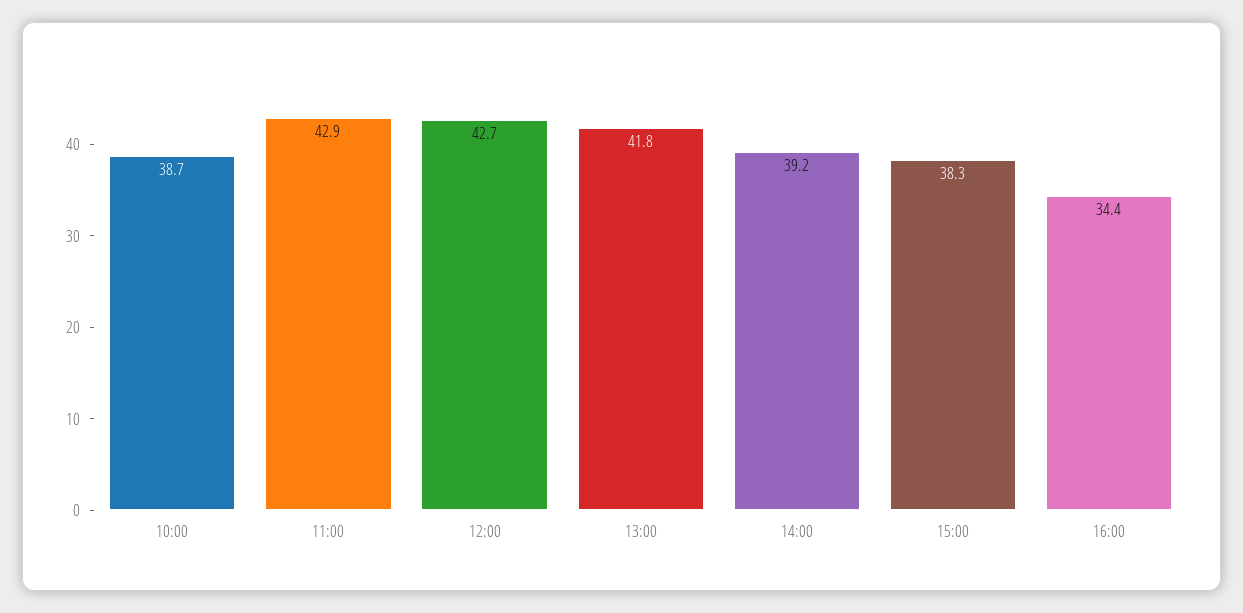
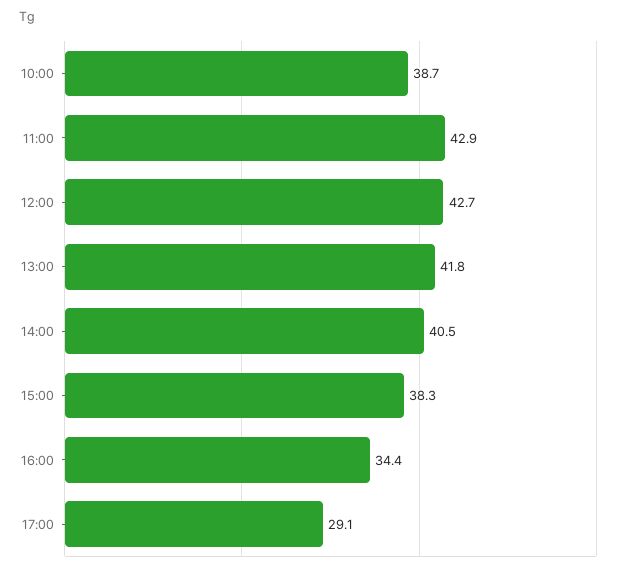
14:00: 39.2 -> 40.5
17:00: none -> 29.1

